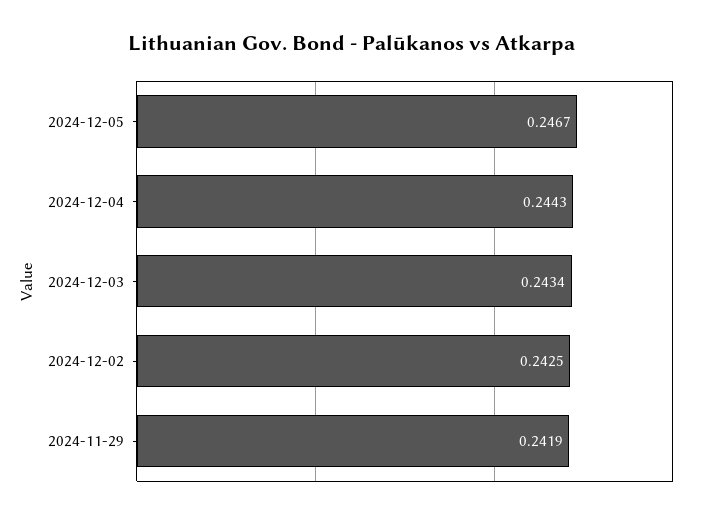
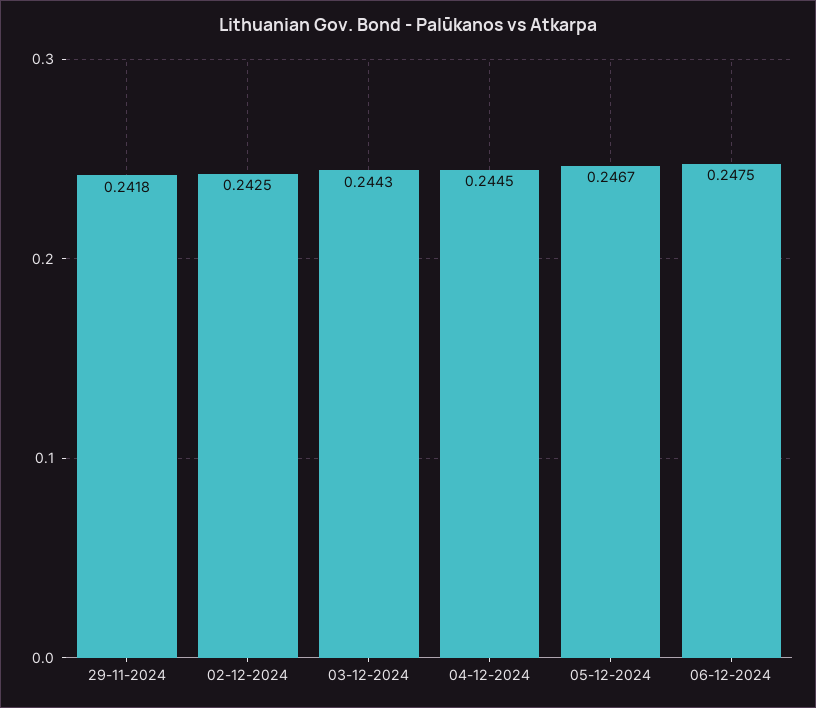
2024-12-04: 0.2443 -> 0.2445
2024-12-03: 0.2434 -> 0.2443
2024-11-29: 0.2419 -> 0.2418
06-12-2024: none -> 0.2475

